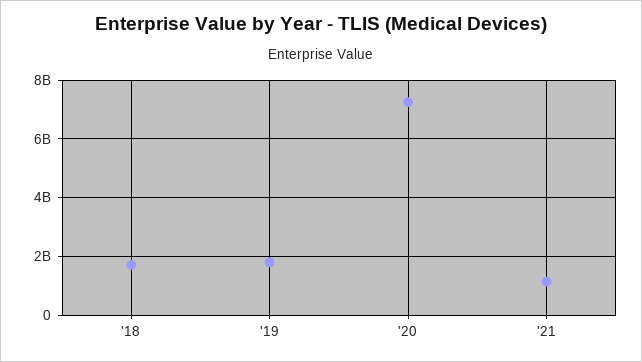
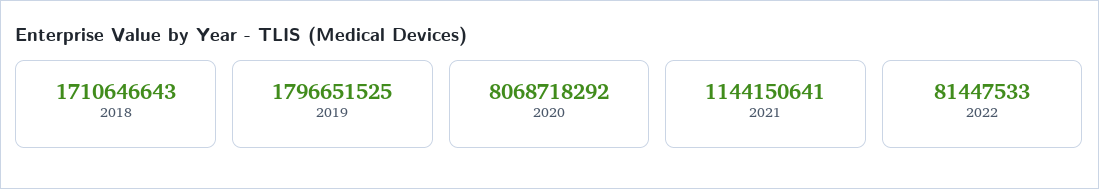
'20: 7250000000 -> 8068718292
2022: none -> 81447533

